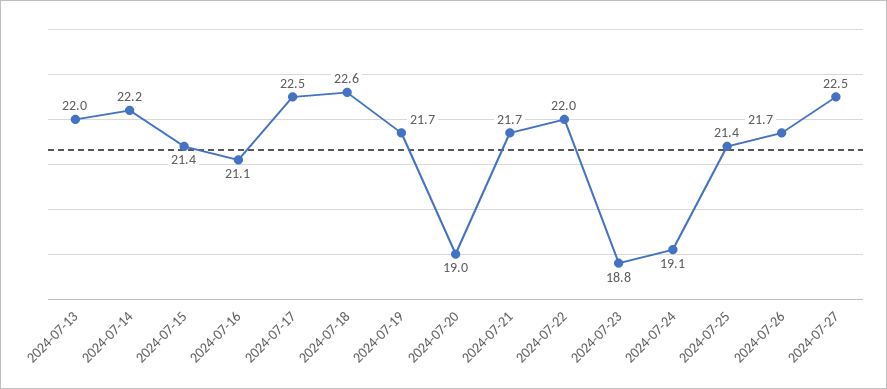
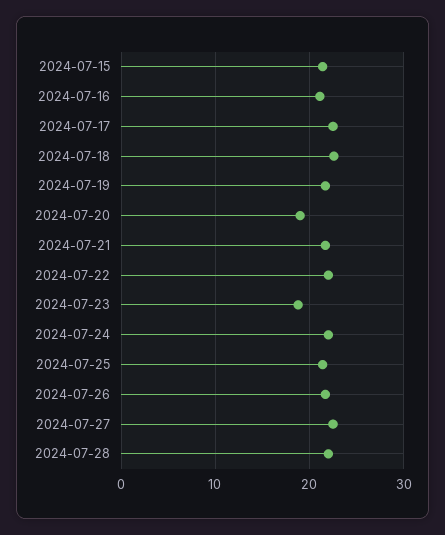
2024-07-13: 22 -> none
2024-07-14: 22.2 -> none
2024-07-24: 19.1 -> 22
2024-07-28: none -> 22

